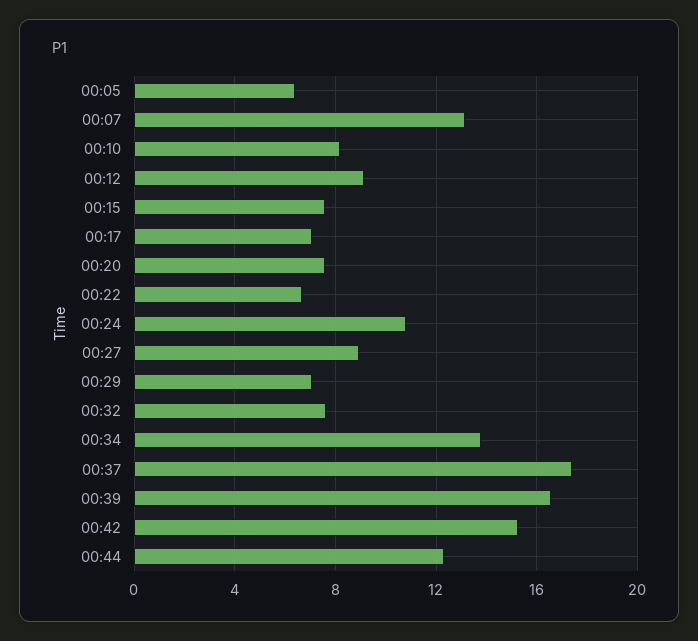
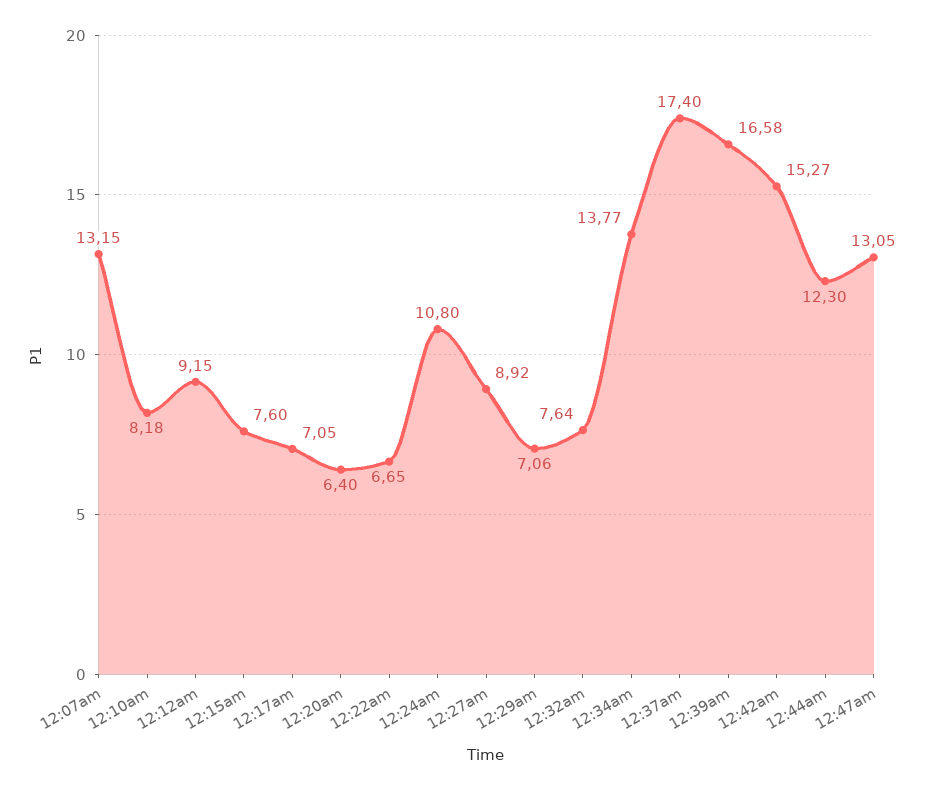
00:05: 6.5 -> none
00:20: 7.5 -> 6.4
12:47am: none -> 13.05

